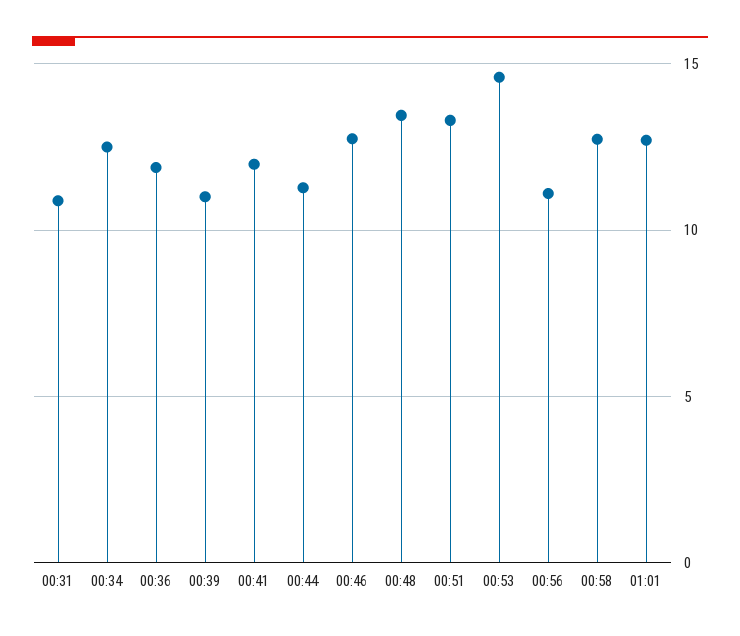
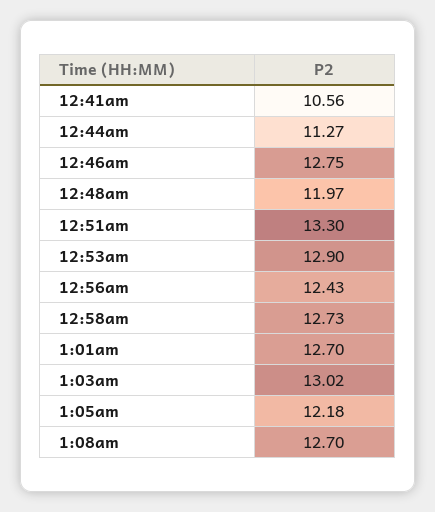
00:31: 11 -> none
00:34: 12.5 -> none
00:36: 12 -> none
00:39: 11 -> none
00:41: 12 -> 10.56
00:48: 13.5 -> 11.97
00:53: 14.5 -> 12.9
00:56: 11 -> 12.43
1:03am: none -> 13.02
1:05am: none -> 12.18
1:08am: none -> 12.7

